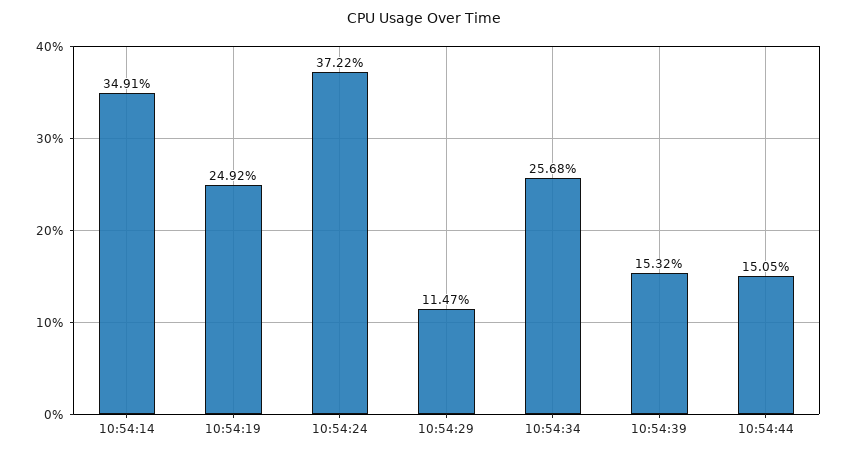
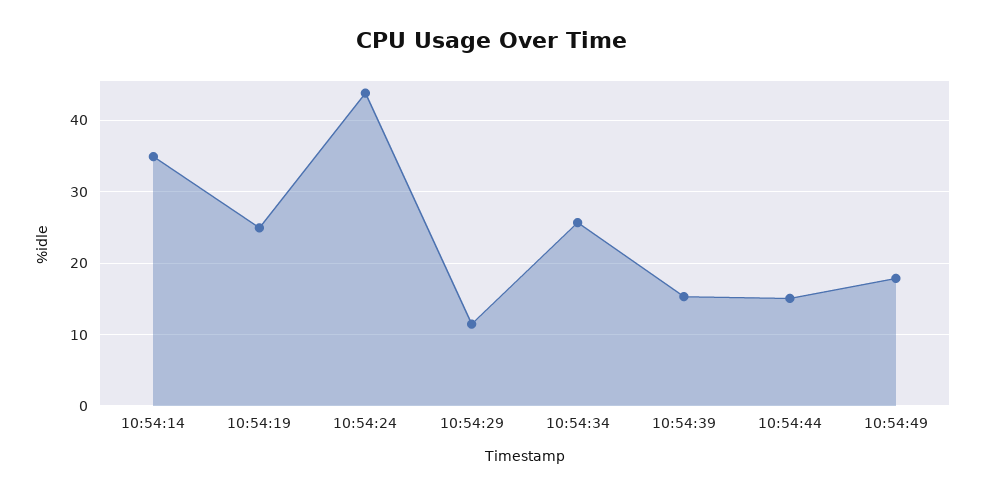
10:54:24: 37.22 -> 44
10:54:49: none -> 18

